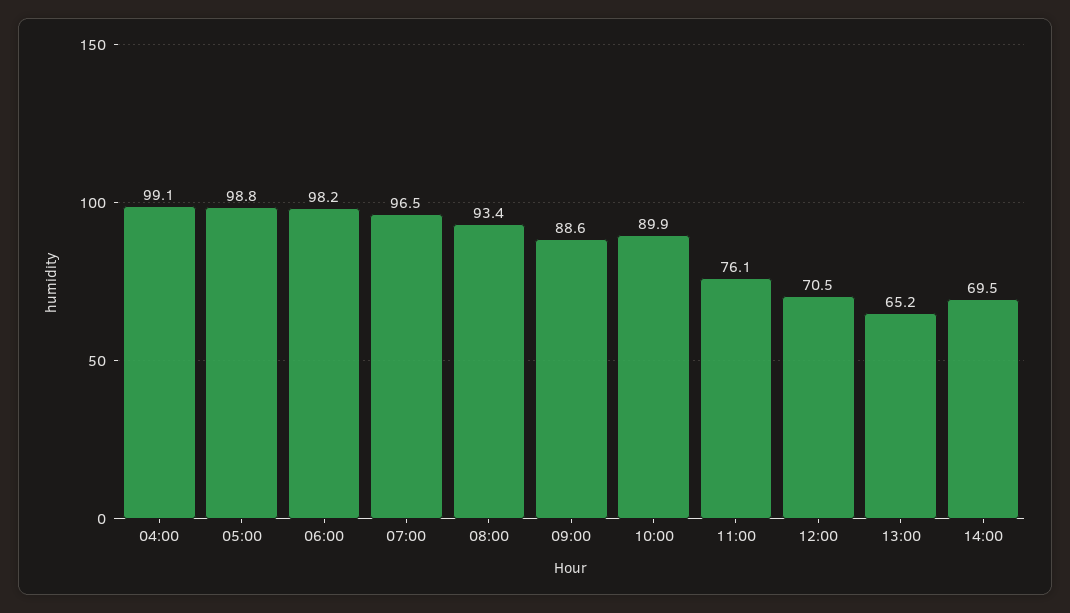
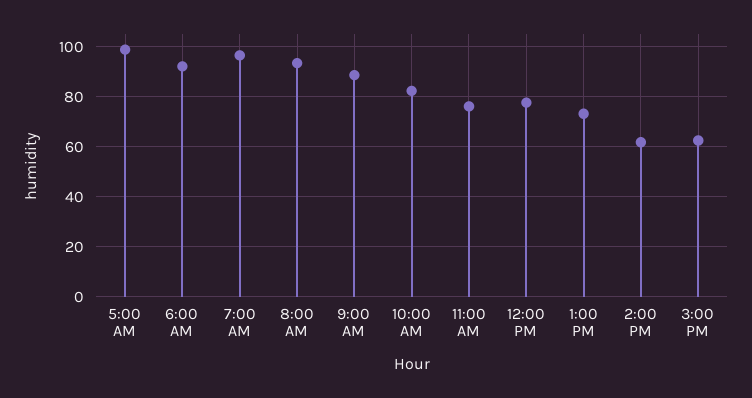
04:00: 99.1 -> none
06:00: 98.2 -> 92.5
10:00: 89.9 -> 82.5
12:00: 70.5 -> 77.5
13:00: 65.2 -> 72.5
14:00: 69.5 -> 62.5
3:00 PM: none -> 62.5

